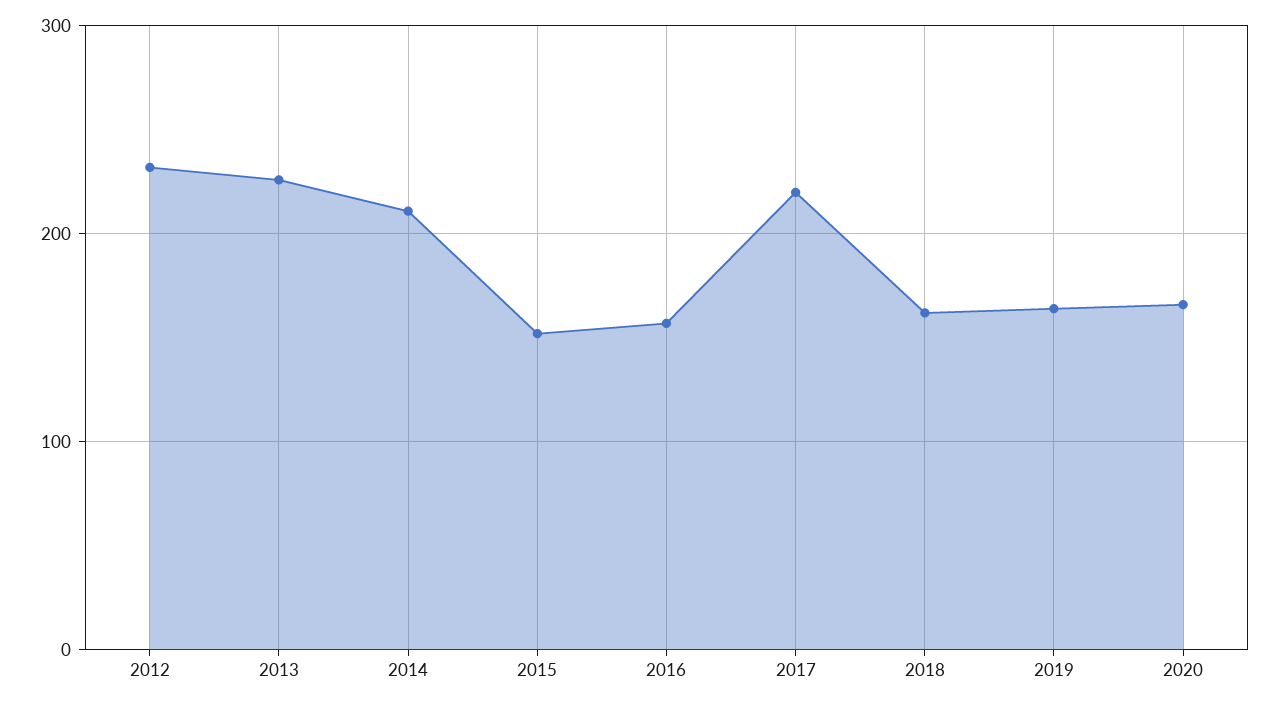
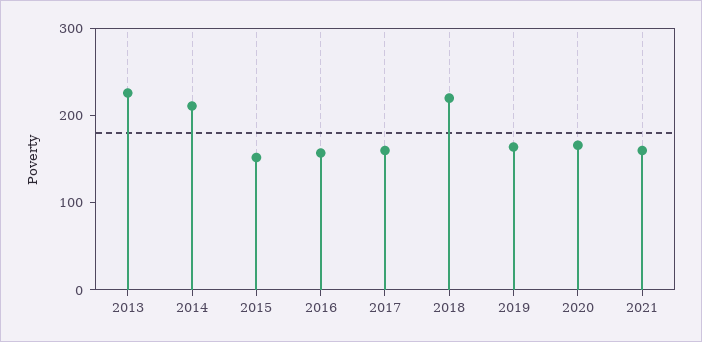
2012: 230 -> none
2017: 220 -> 160
2018: 160 -> 220
2021: none -> 160

